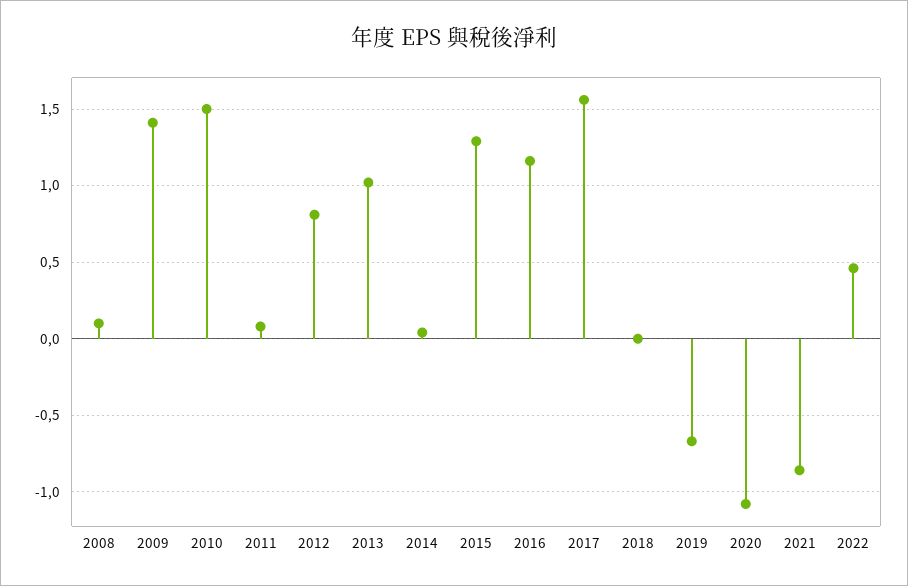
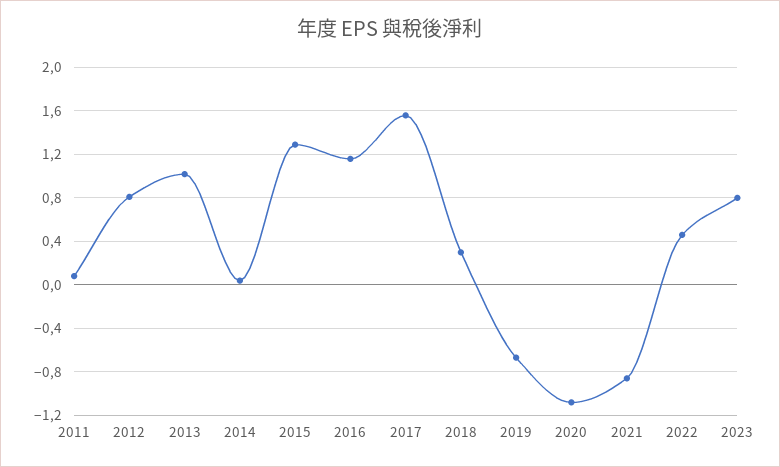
2008: 0.1 -> none
2009: 1.4 -> none
2010: 1.5 -> none
2018: 0 -> 0.3
2023: none -> 0.8

